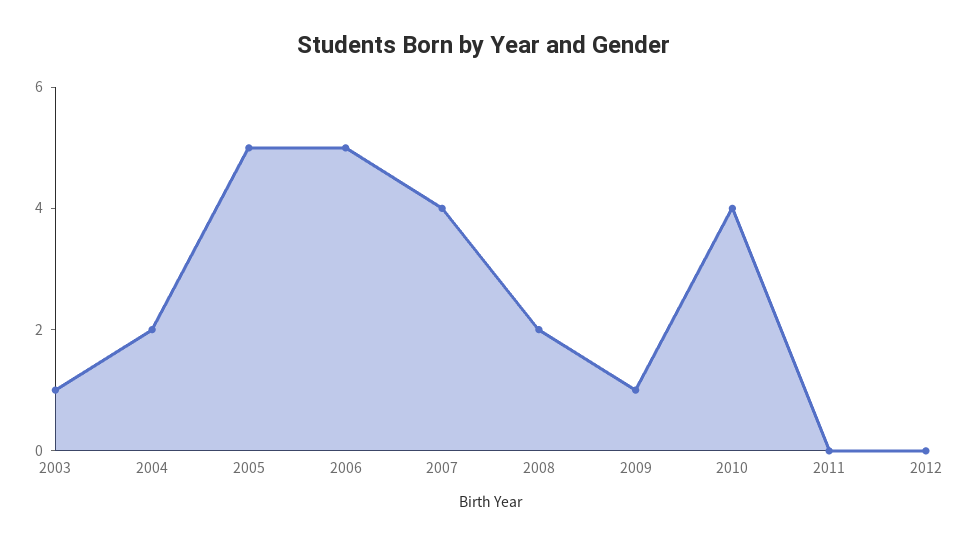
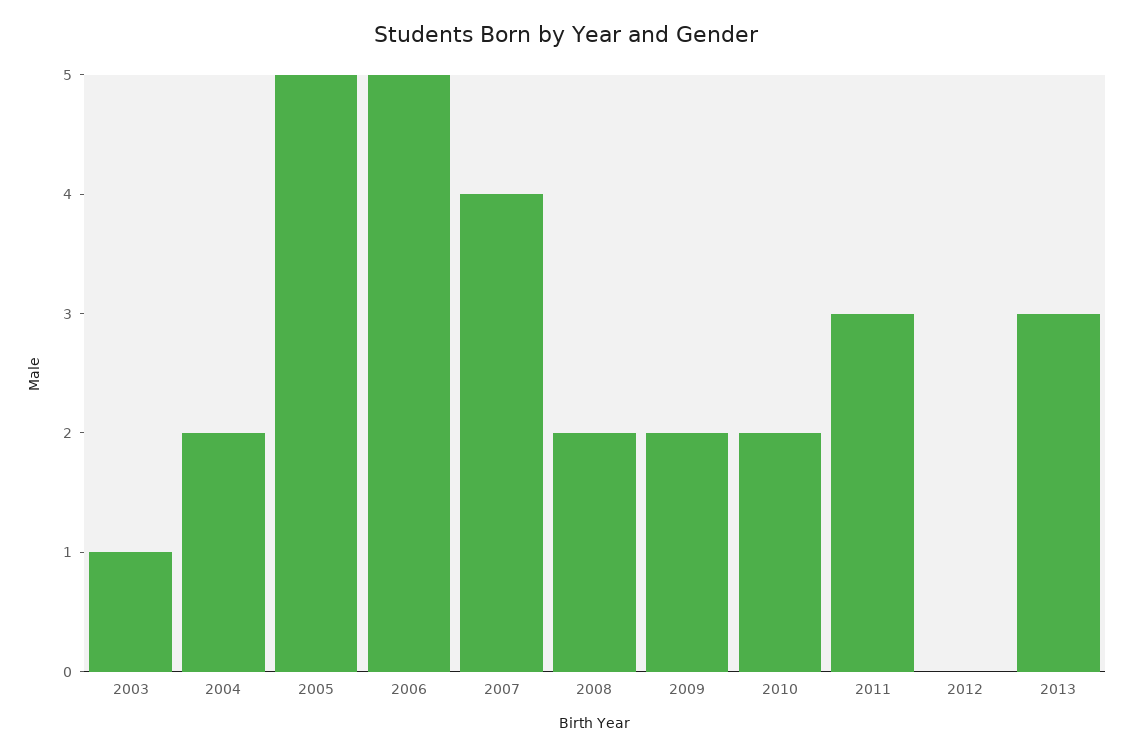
2009: 1 -> 2
2010: 4 -> 2
2011: 0 -> 3
2013: none -> 3

